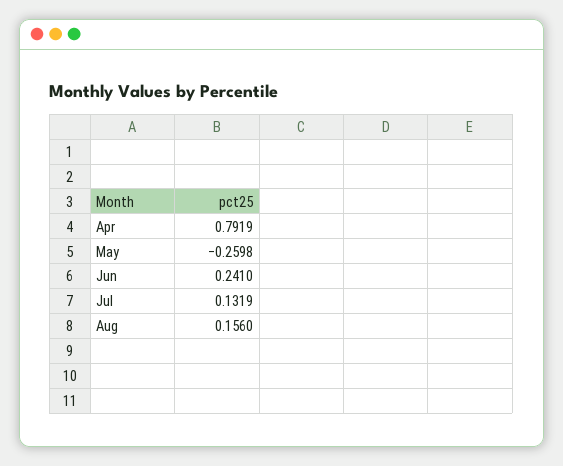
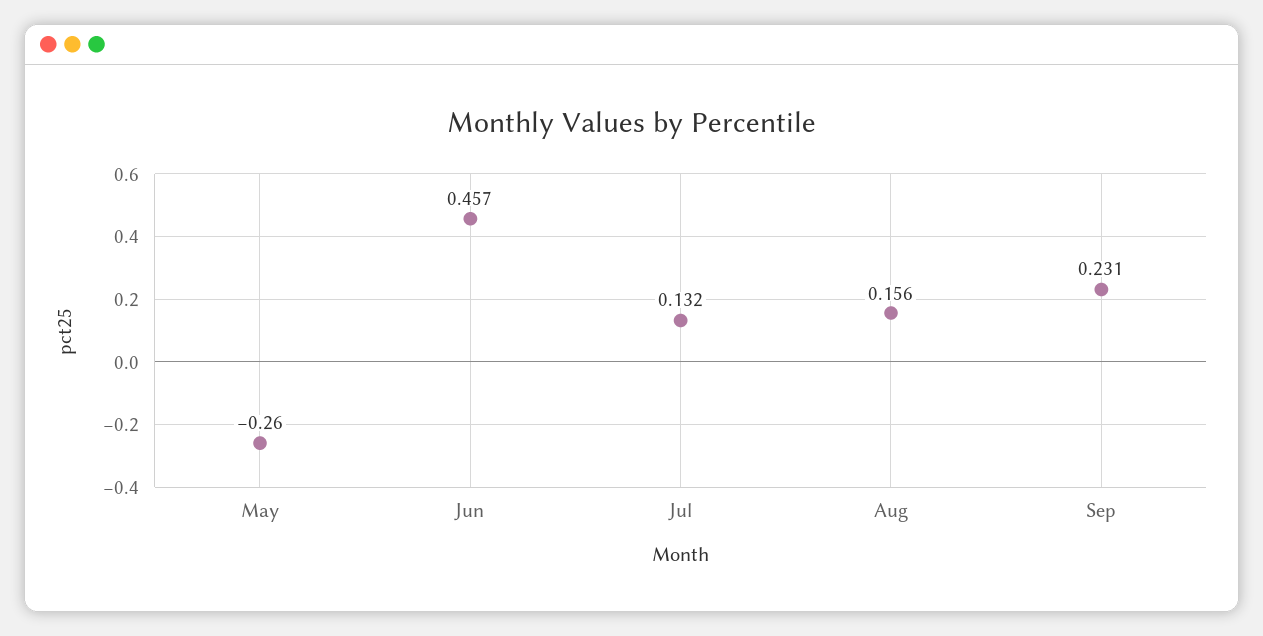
Apr: 0.7919 -> none
Jun: 0.241 -> 0.457
Sep: none -> 0.231

